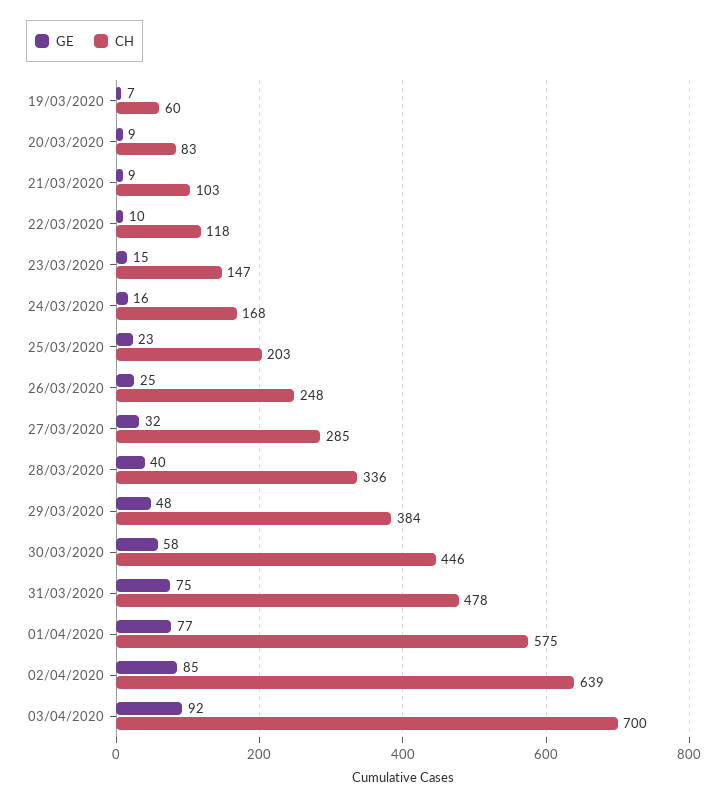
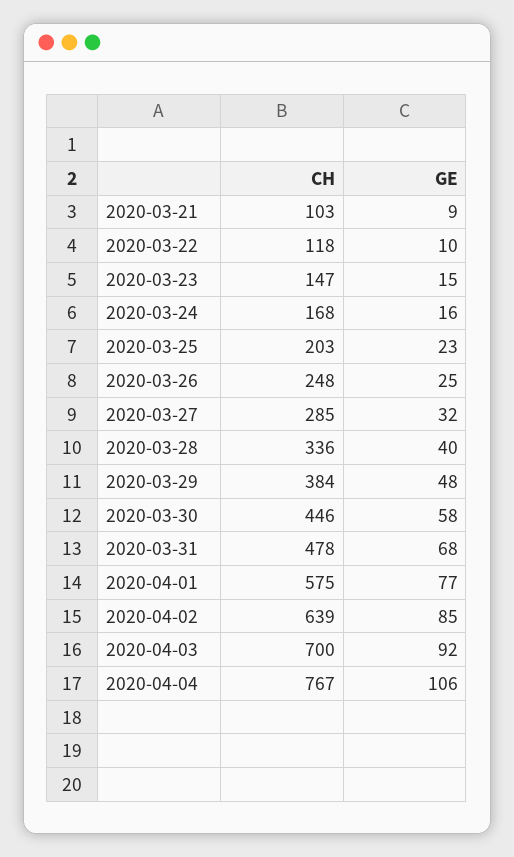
GE, 19/03/2020: 7 -> none
CH, 19/03/2020: 60 -> none
GE, 20/03/2020: 9 -> none
CH, 20/03/2020: 83 -> none
GE, 31/03/2020: 75 -> 68
CH, 2020-04-04: none -> 767
GE, 2020-04-04: none -> 106

